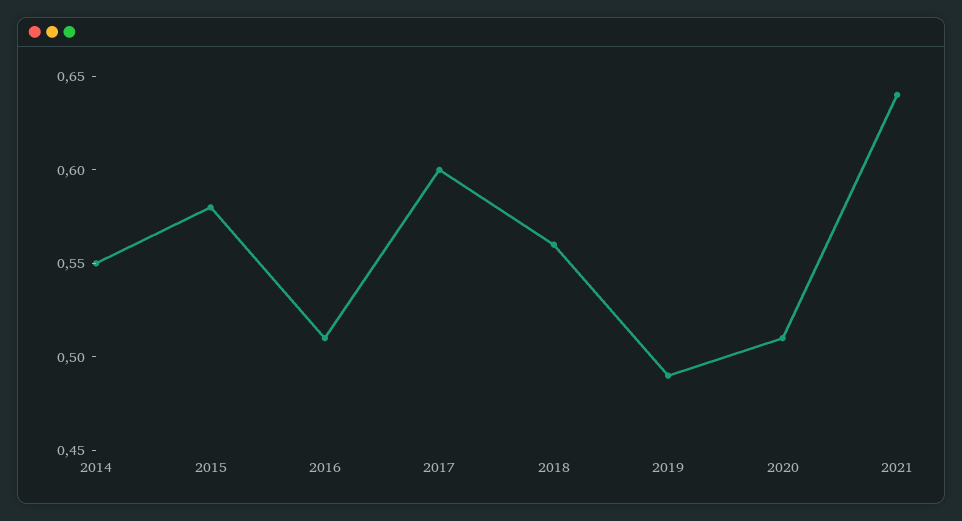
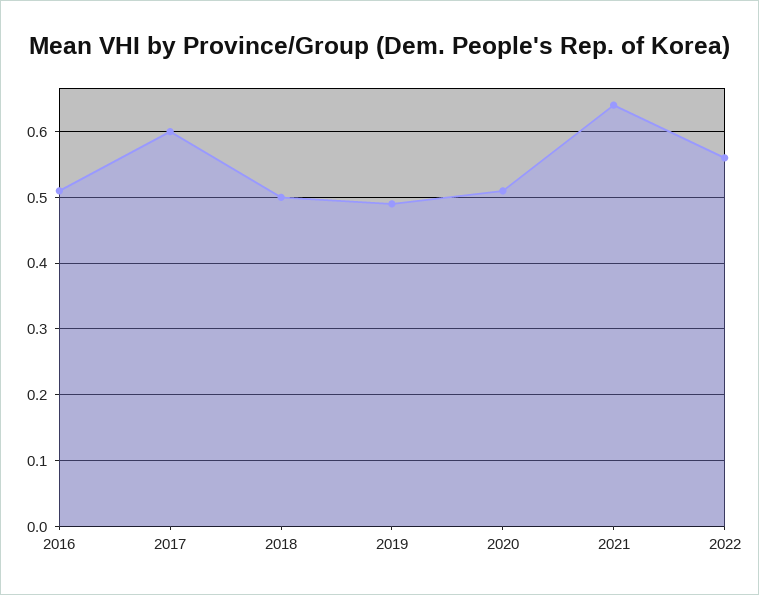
2014: 0.55 -> none
2015: 0.58 -> none
2018: 0.56 -> 0.5
2022: none -> 0.56

